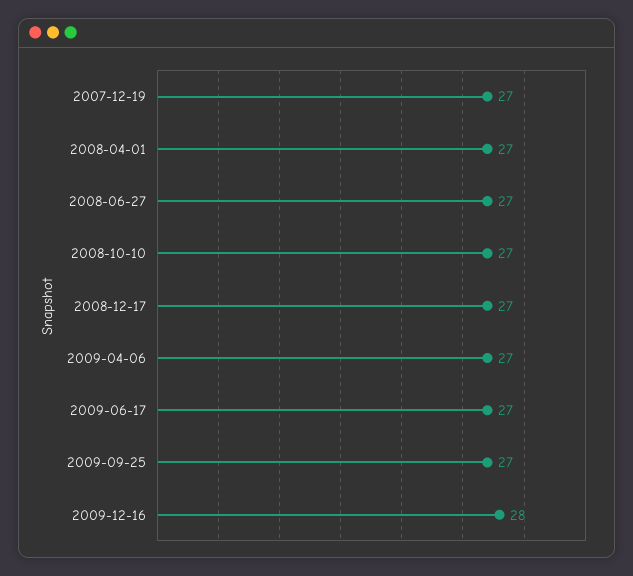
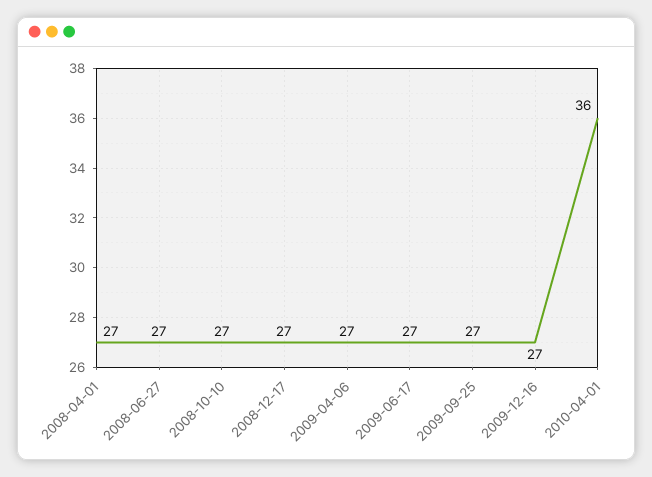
2007-12-19: 27 -> none
2009-12-16: 28 -> 27
2010-04-01: none -> 36

